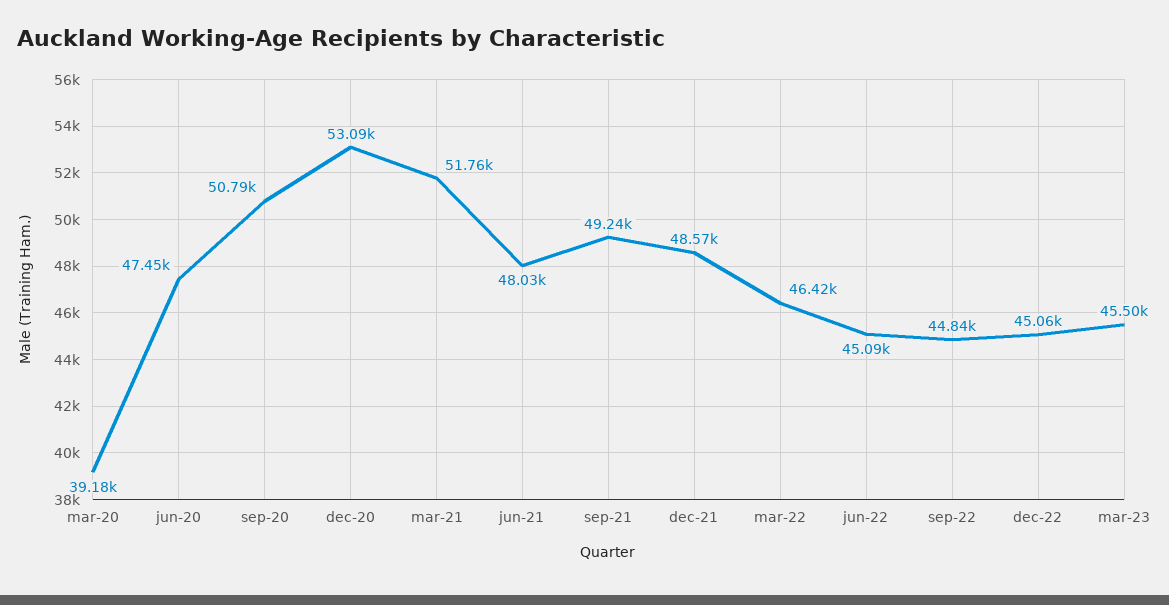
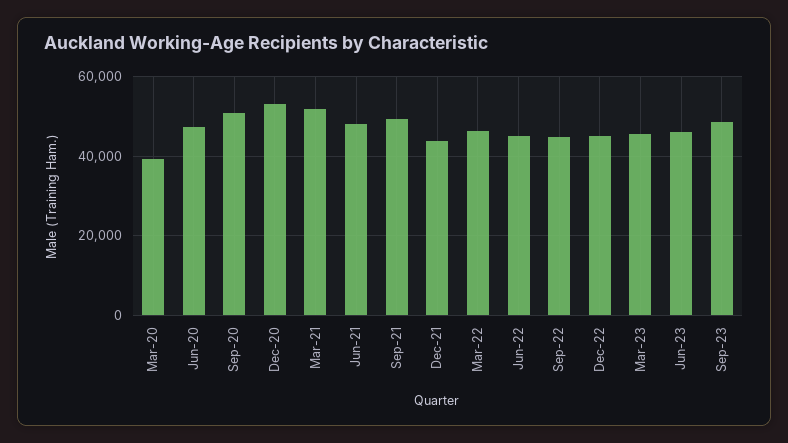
dec-21: 48570 -> 44000
Jun-23: none -> 46000
Sep-23: none -> 48000

